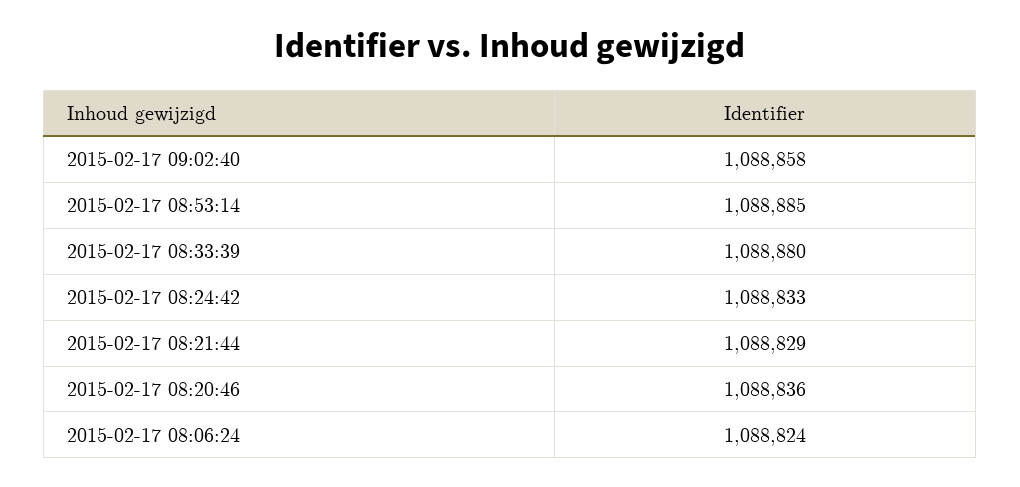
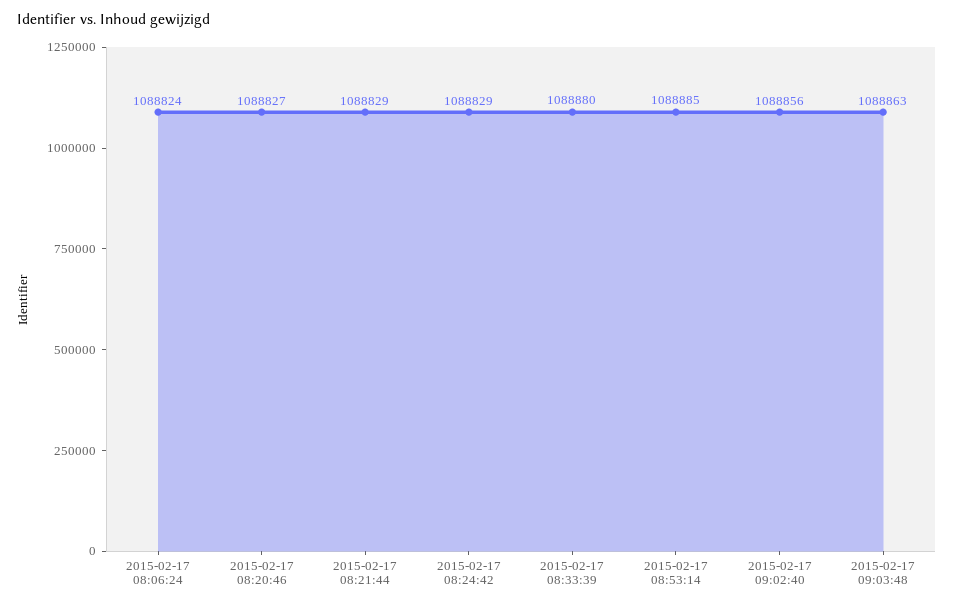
2015-02-17 09:02:40: 1088858 -> 1088856
2015-02-17 08:24:42: 1088833 -> 1088829
2015-02-17 08:20:46: 1088836 -> 1088827
2015-02-17 09:03:48: none -> 1088863

